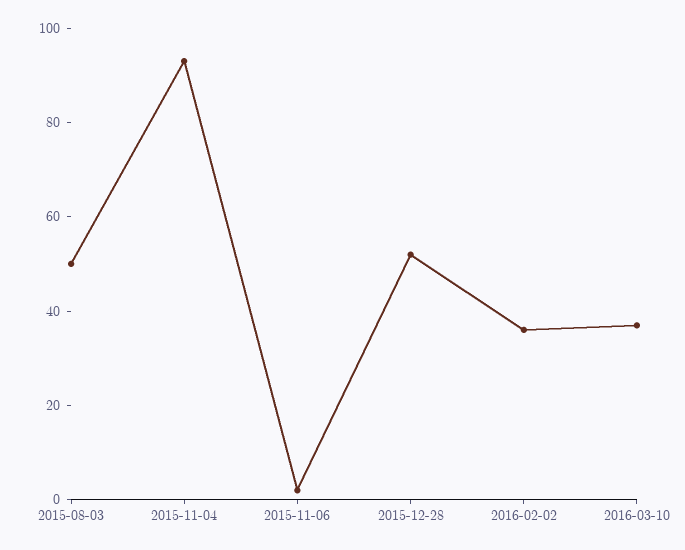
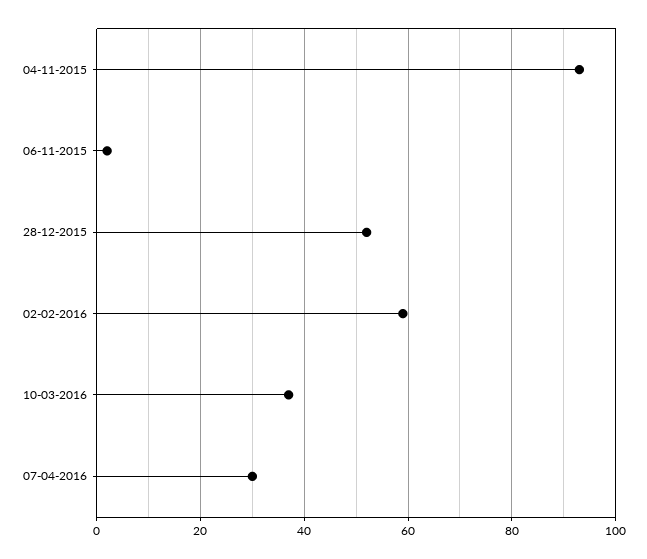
2015-08-03: 50 -> none
2016-02-02: 35 -> 60
07-04-2016: none -> 30

